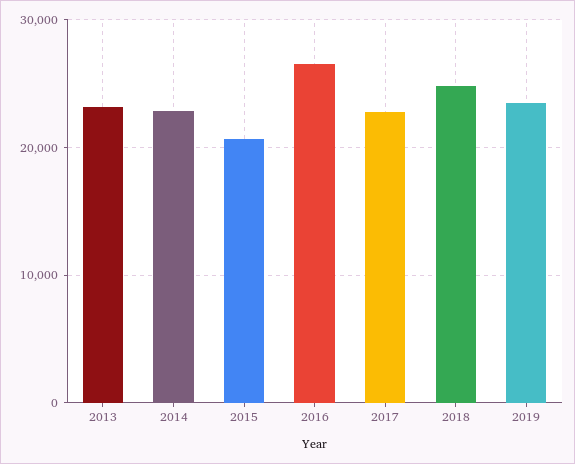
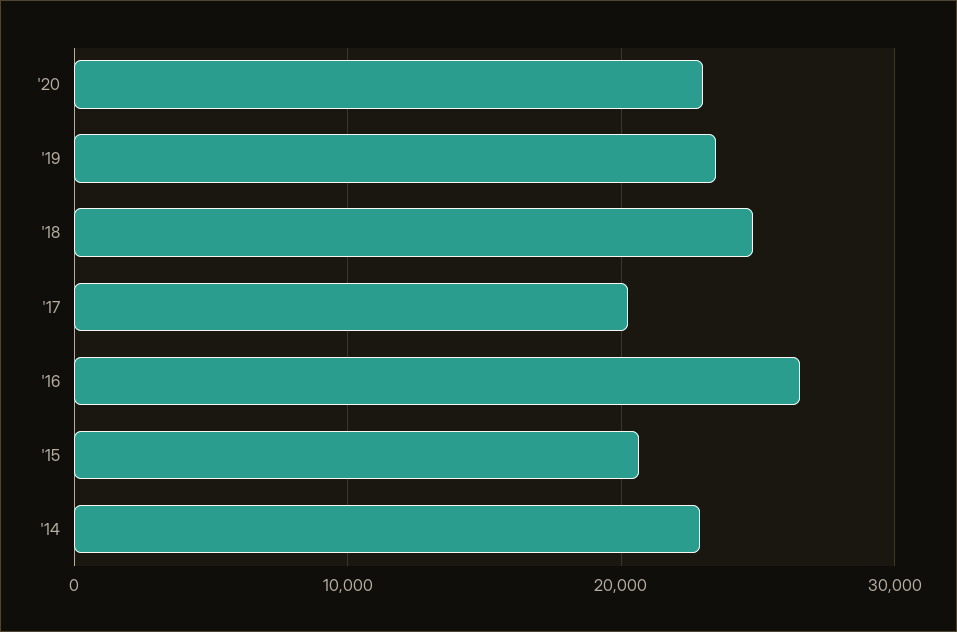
2013: 23000 -> none
2017: 23000 -> 20000
'20: none -> 23000

